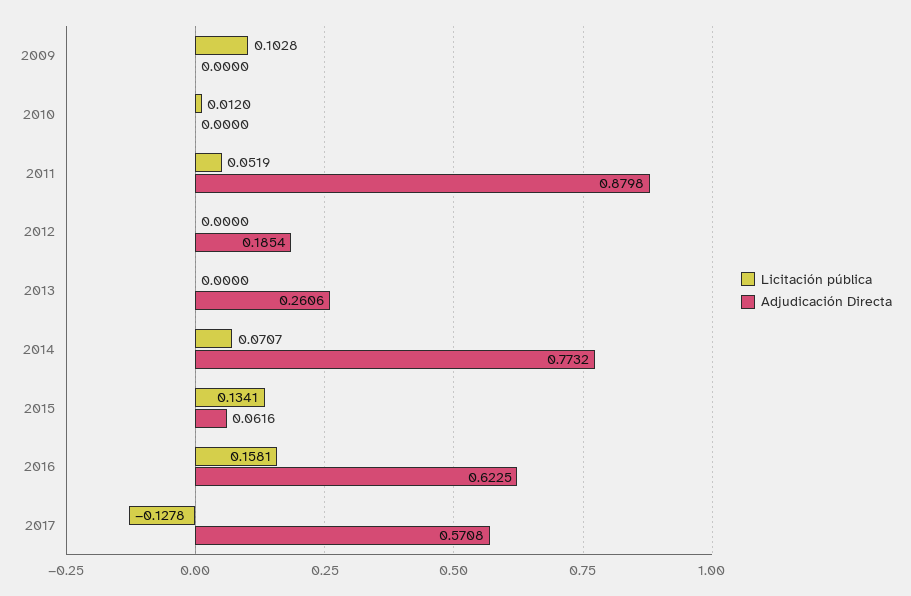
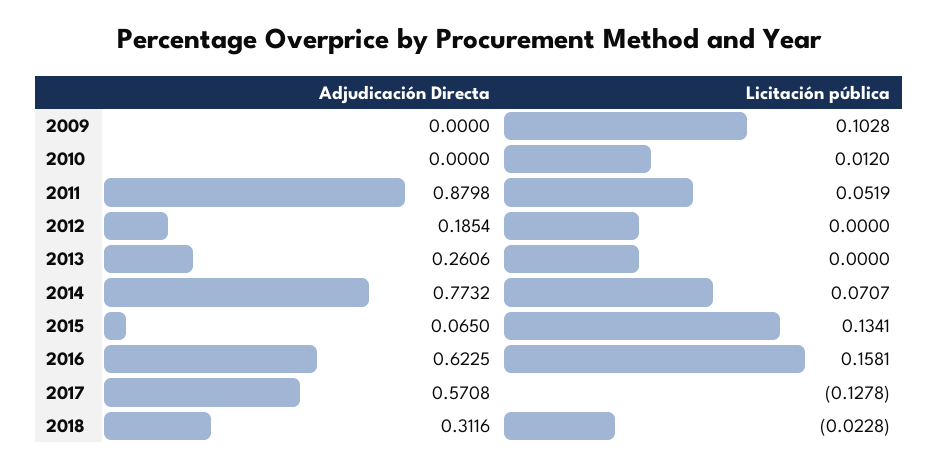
Adjudicación Directa, 2015: 0.0616 -> 0.065
Adjudicación Directa, 2018: none -> 0.3116
Licitación pública, 2018: none -> -0.0228

